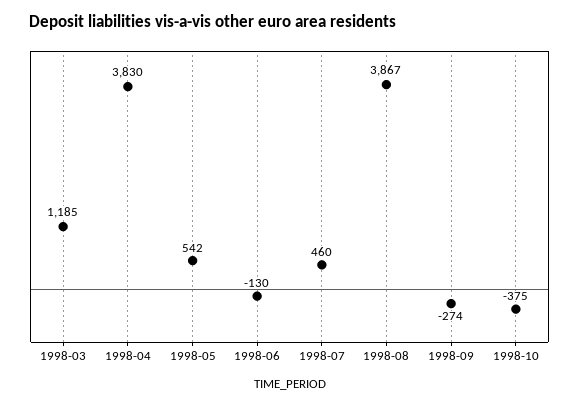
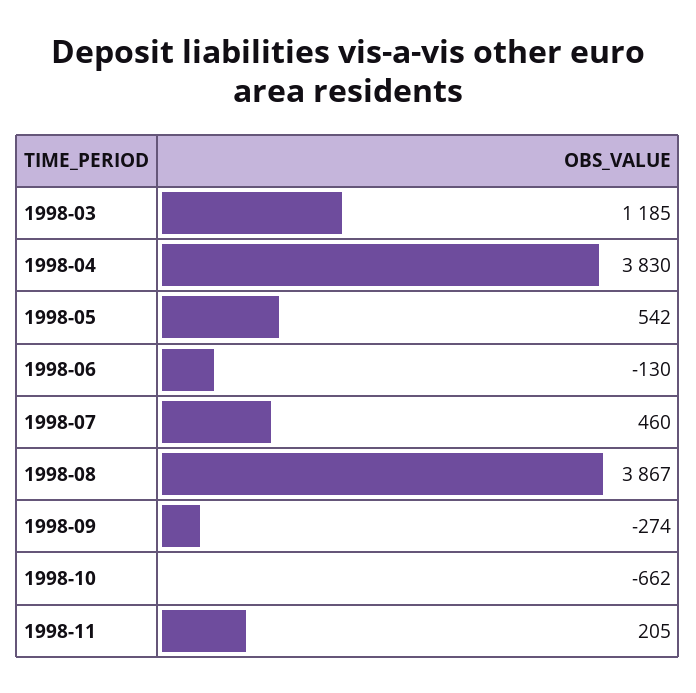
1998-10: -375 -> -662
1998-11: none -> 205

